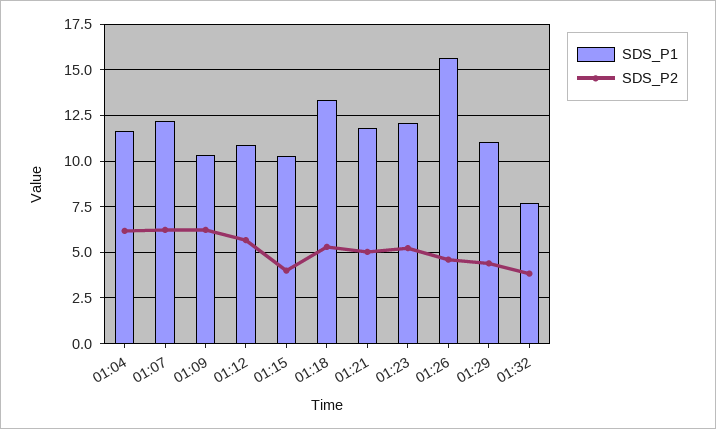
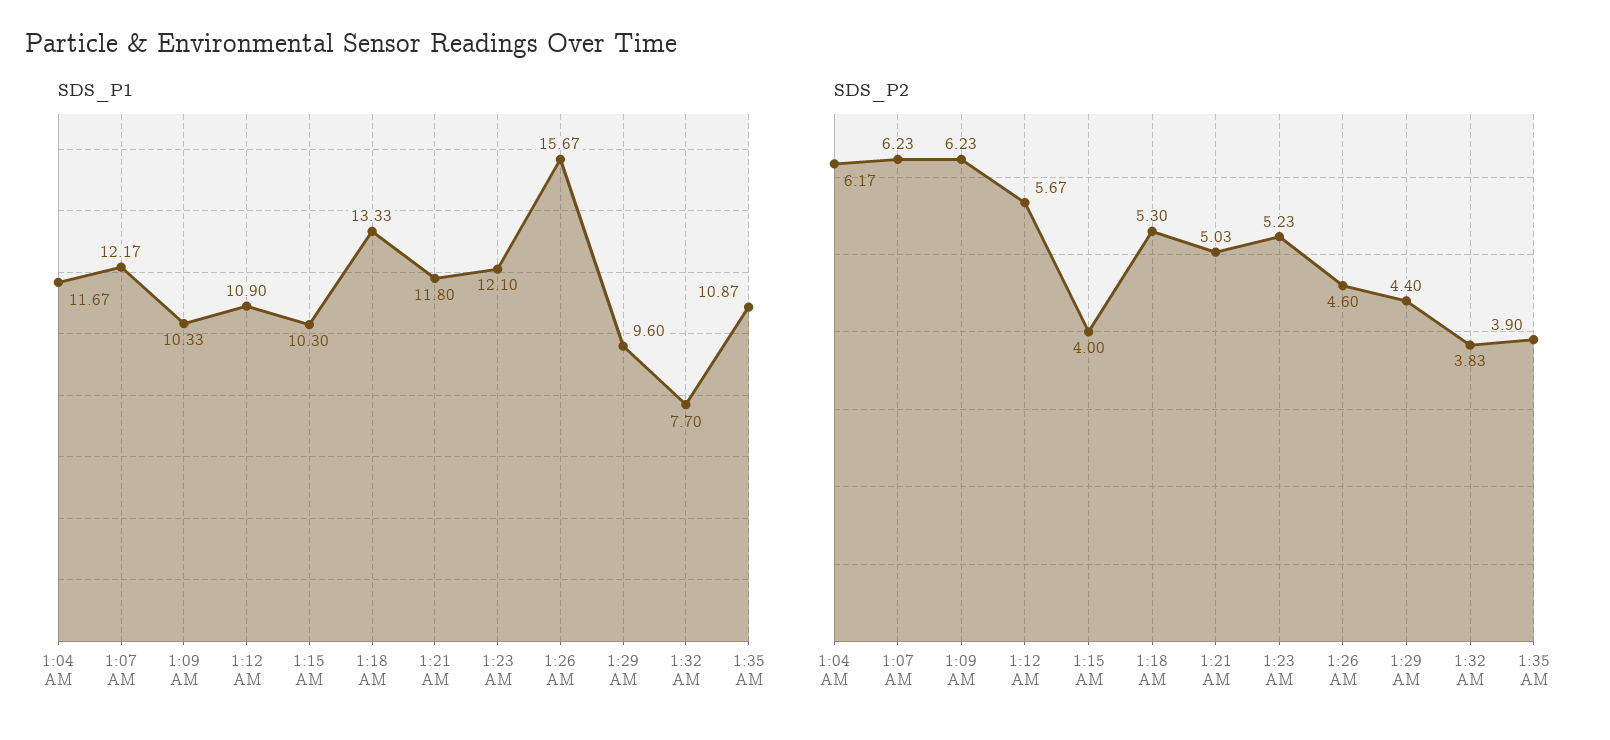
SDS_P1, 01:29: 11 -> 9.6
SDS_P1, 1:35 AM: none -> 10.87
SDS_P2, 1:35 AM: none -> 3.9

